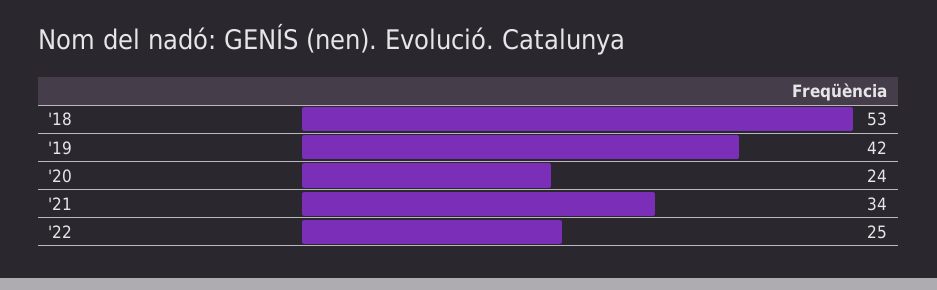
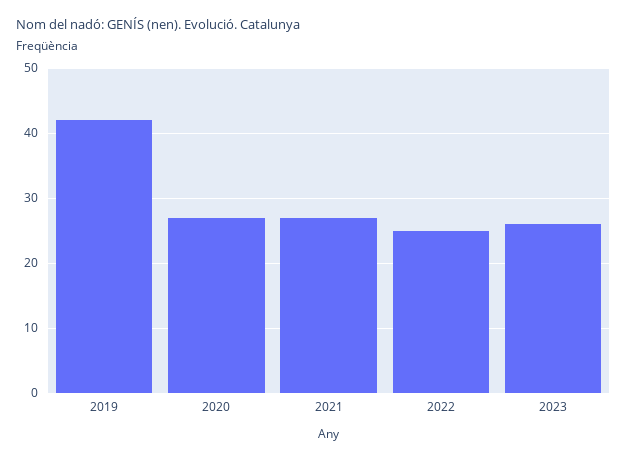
'18: 53 -> none
'20: 24 -> 27
'21: 34 -> 27
2023: none -> 26

